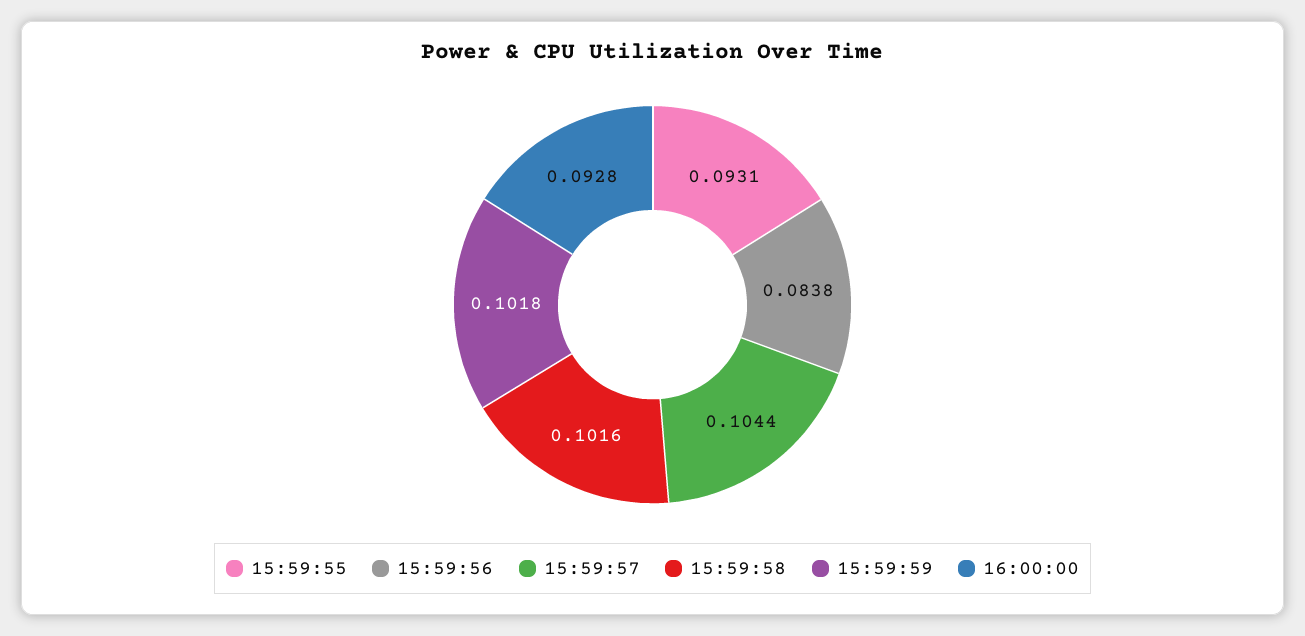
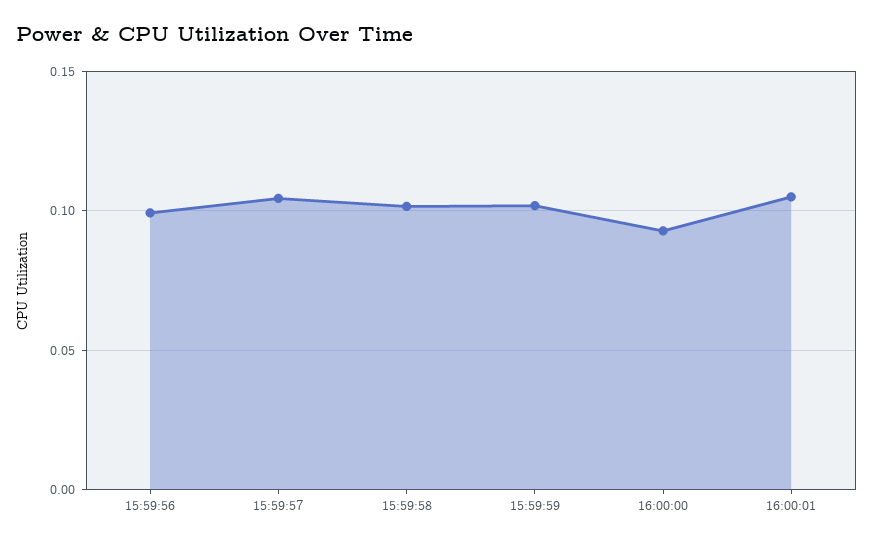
15:59:55: 0.0931 -> none
15:59:56: 0.0838 -> 0.1
16:00:01: none -> 0.105

